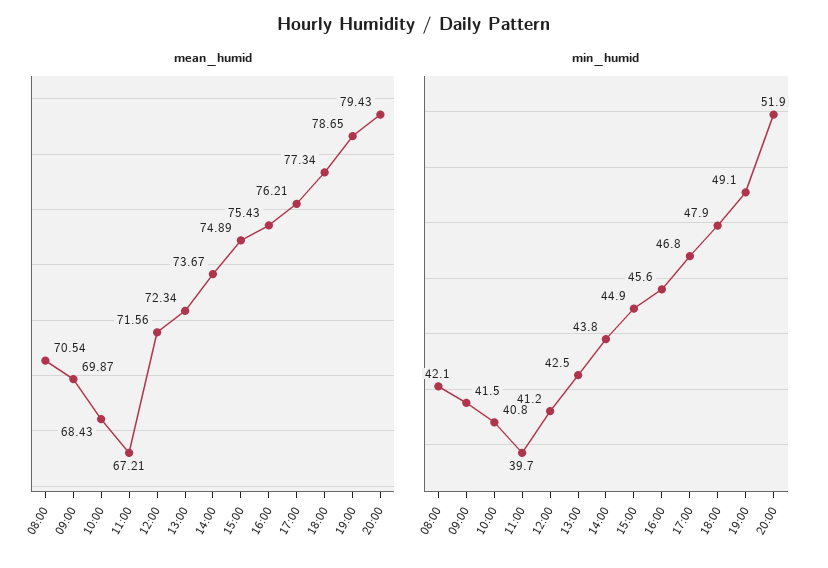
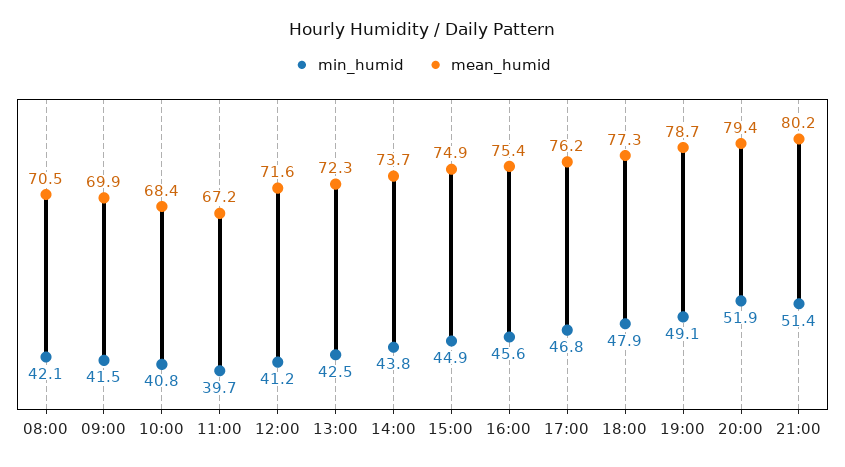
min_humid, 21:00: none -> 51.4
mean_humid, 21:00: none -> 80.2

